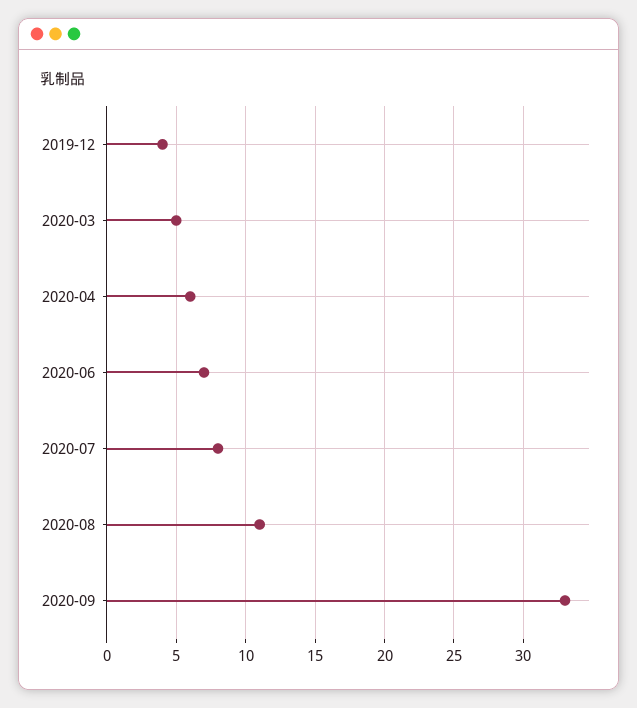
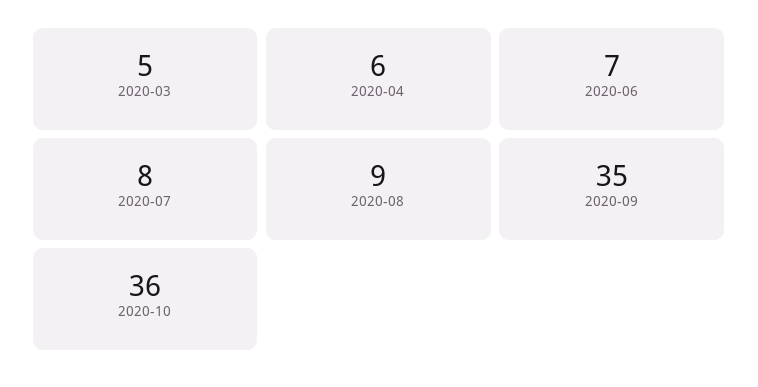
2019-12: 4 -> none
2020-08: 11 -> 9
2020-09: 33 -> 35
2020-10: none -> 36

